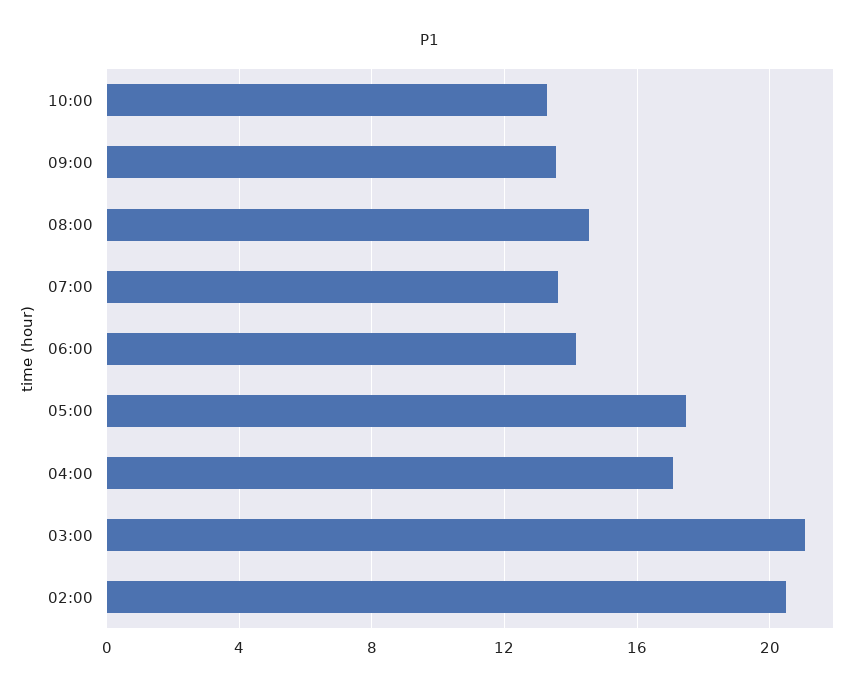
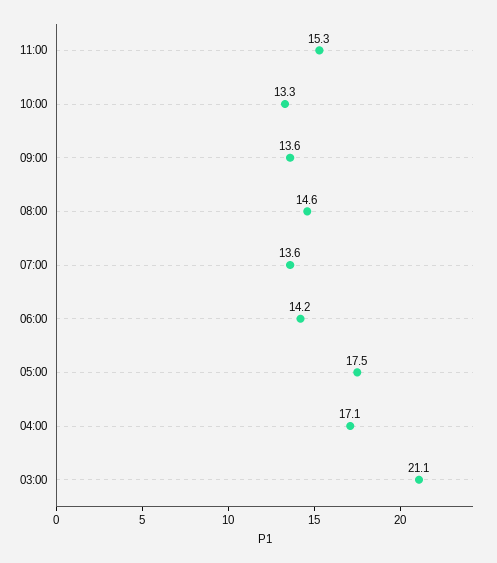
02:00: 20.5 -> none
11:00: none -> 15.3

